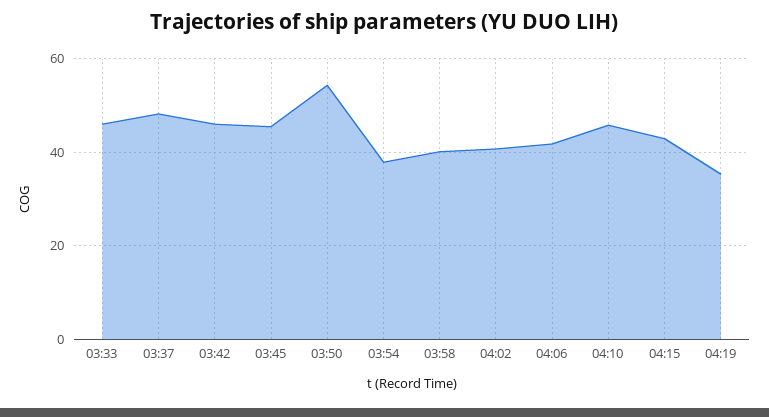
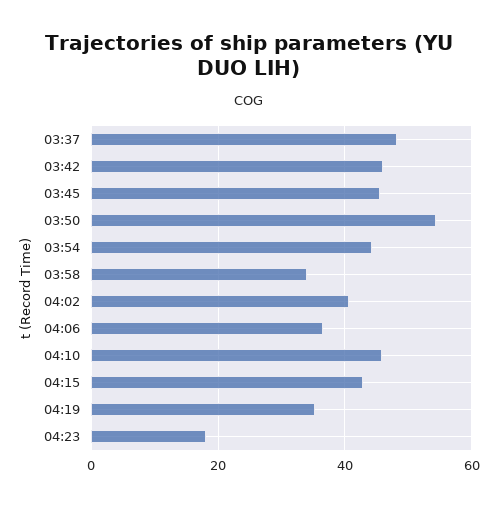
03:33: 46 -> none
03:54: 38 -> 44
03:58: 40 -> 34
04:06: 42 -> 36
04:23: none -> 18

